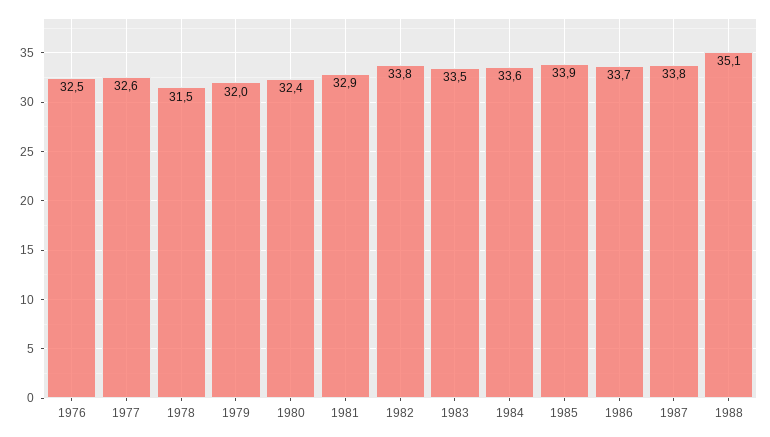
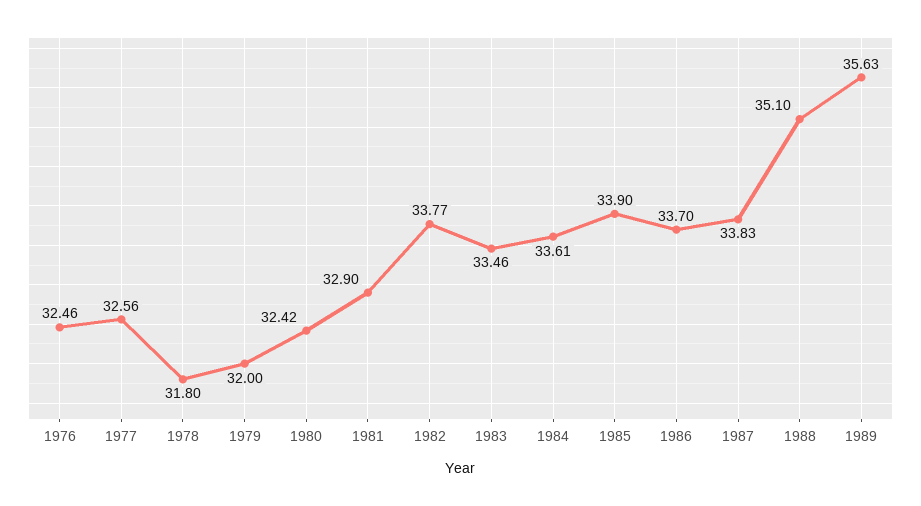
1978: 31.5 -> 31.8
1989: none -> 35.63

